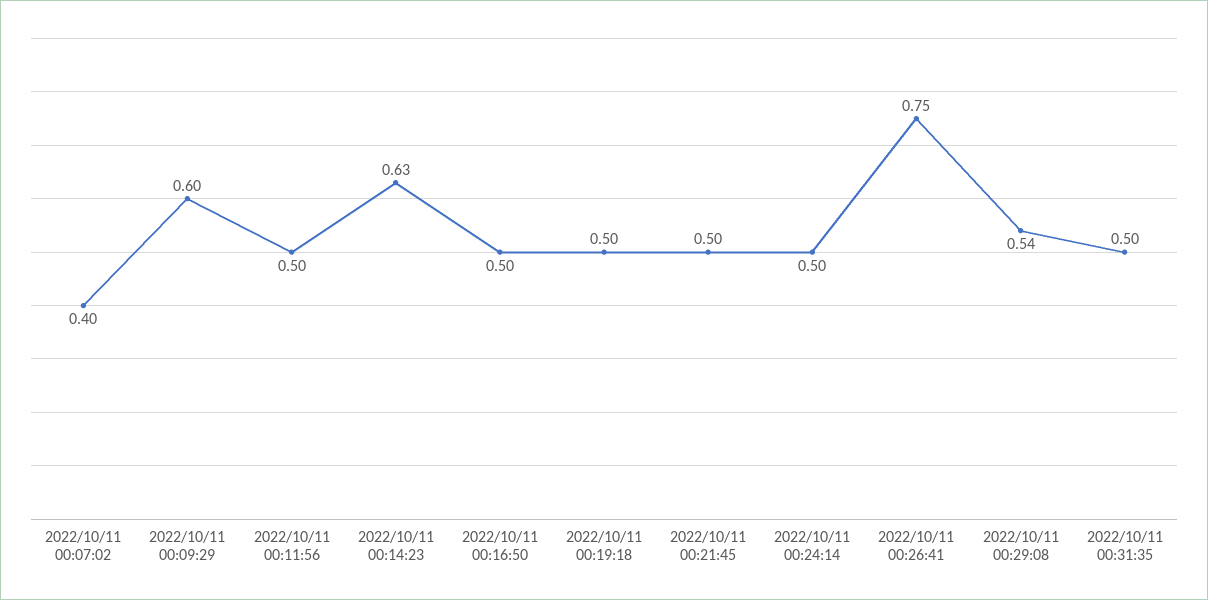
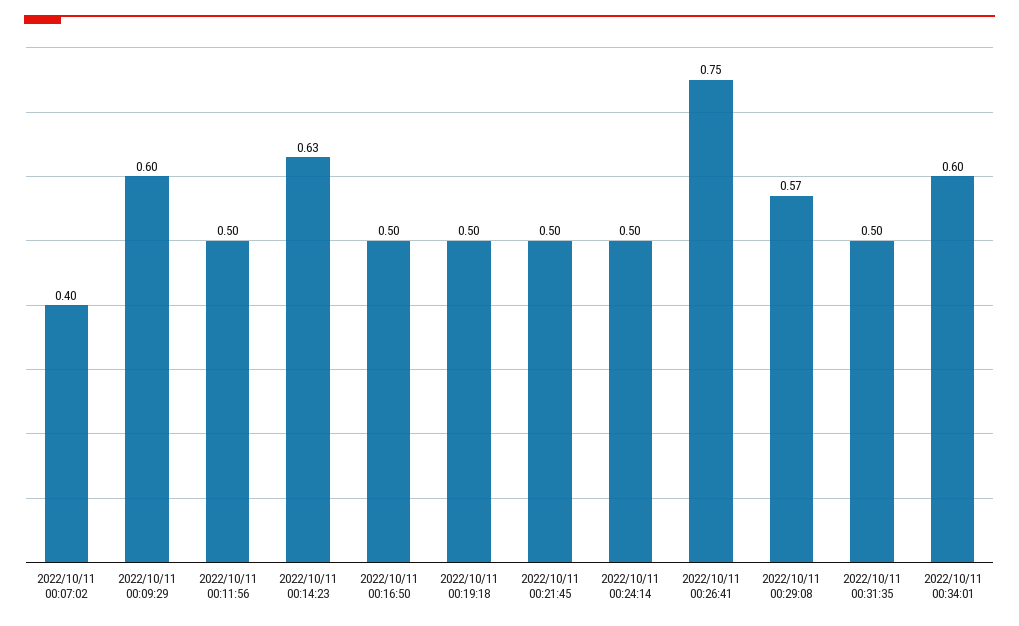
2022/10/11 00:29:08: 0.54 -> 0.57
2022/10/11 00:34:01: none -> 0.6

